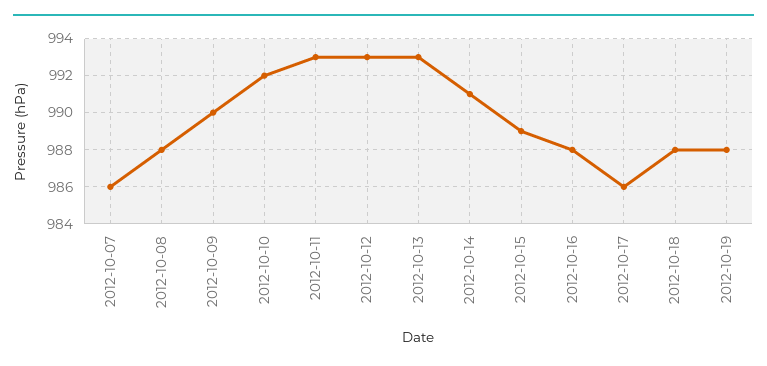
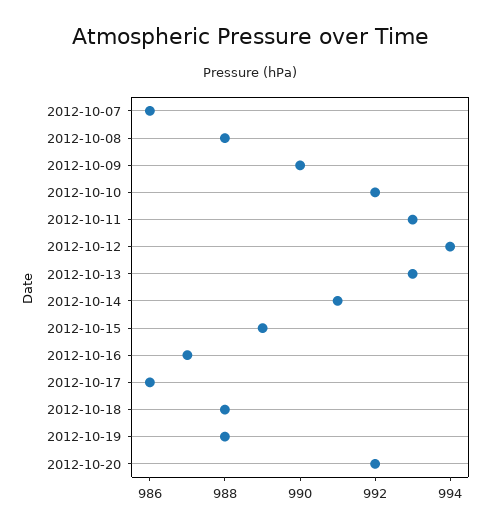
2012-10-12: 993 -> 994
2012-10-16: 988 -> 987
2012-10-20: none -> 992

